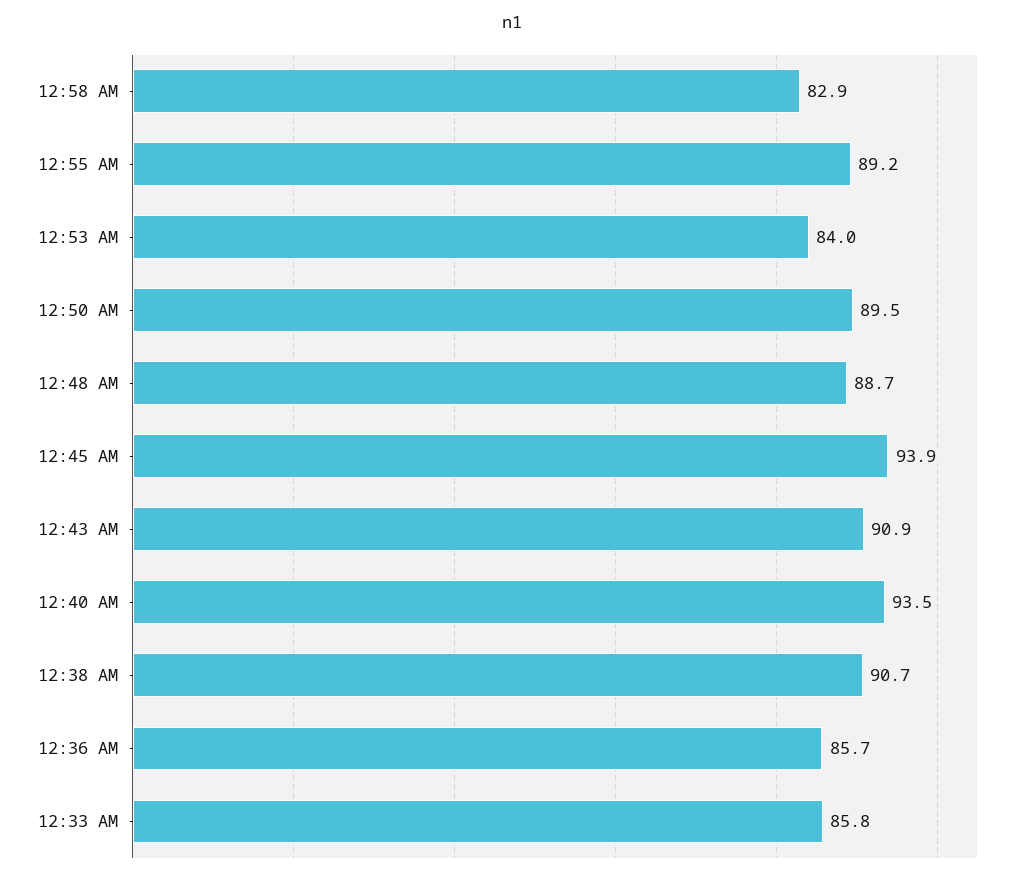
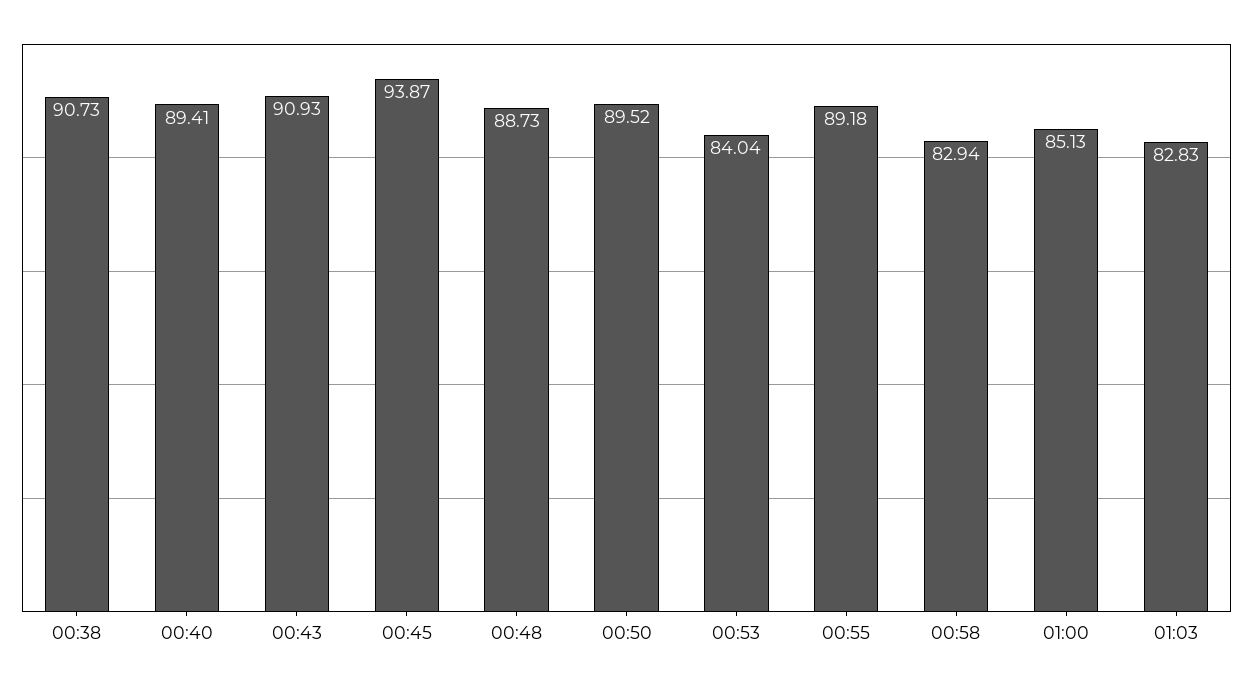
12:40 AM: 93.5 -> 89.41
12:36 AM: 85.7 -> none
12:33 AM: 85.8 -> none
01:00: none -> 85.13
01:03: none -> 82.83

